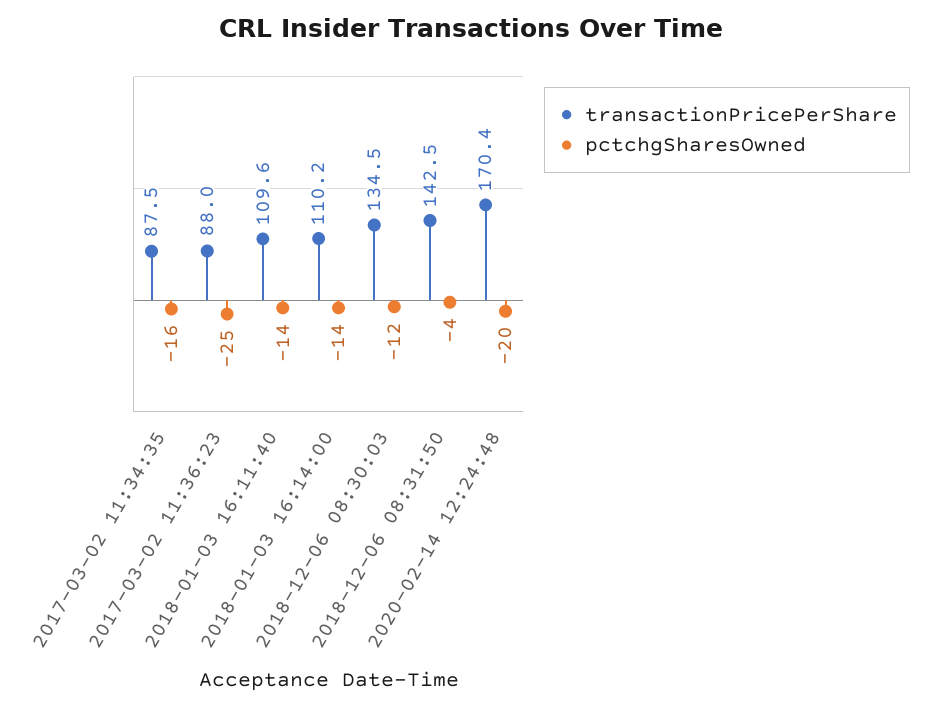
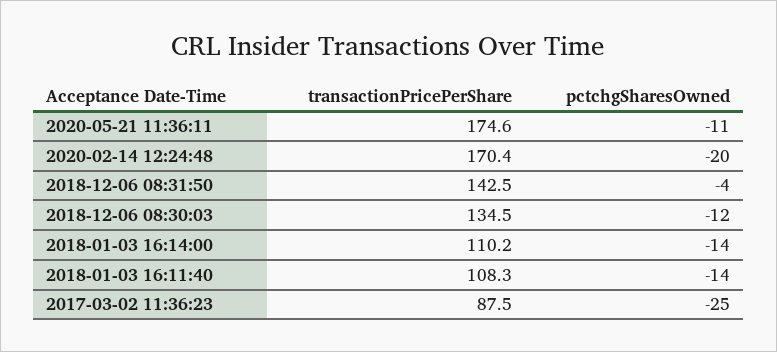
transactionPricePerShare, 2017-03-02 11:34:35: 87.5 -> none
pctchgSharesOwned, 2017-03-02 11:34:35: -16 -> none
transactionPricePerShare, 2017-03-02 11:36:23: 88 -> 87.5
transactionPricePerShare, 2018-01-03 16:11:40: 109.6 -> 108.3
transactionPricePerShare, 2020-05-21 11:36:11: none -> 174.6
pctchgSharesOwned, 2020-05-21 11:36:11: none -> -11

